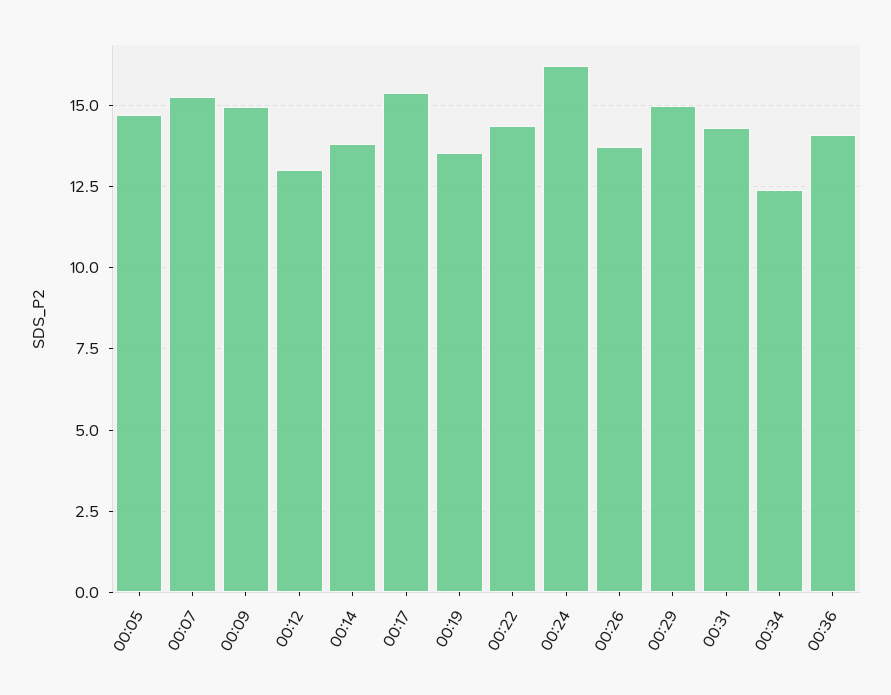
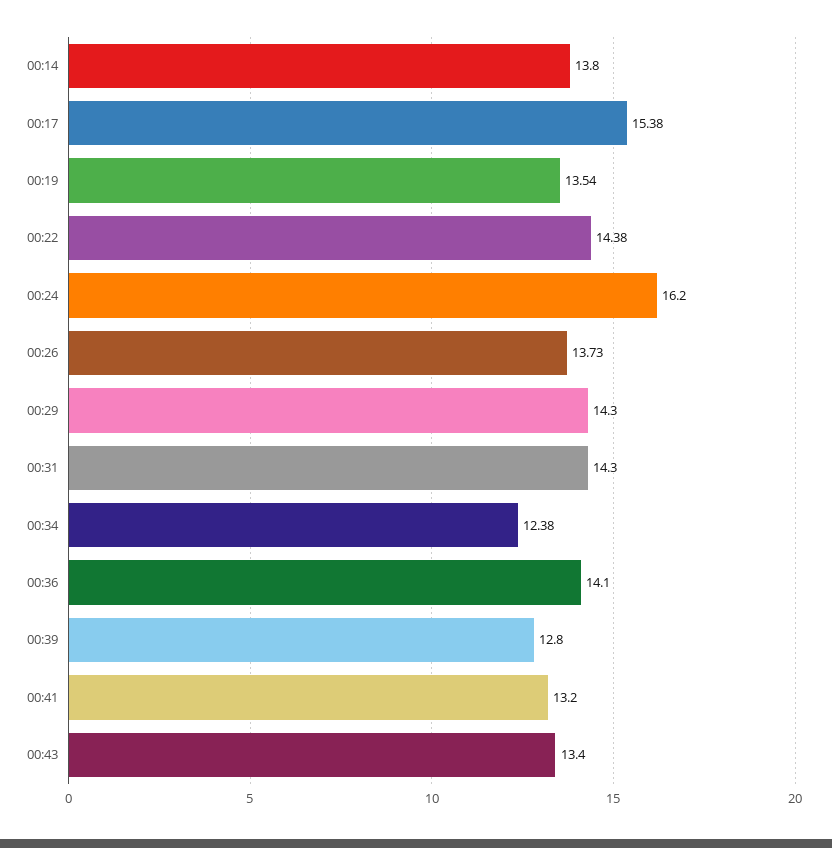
00:05: 14.75 -> none
00:07: 15.25 -> none
00:09: 15 -> none
00:12: 13 -> none
00:29: 15 -> 14.3
00:39: none -> 12.8
00:41: none -> 13.2
00:43: none -> 13.4

